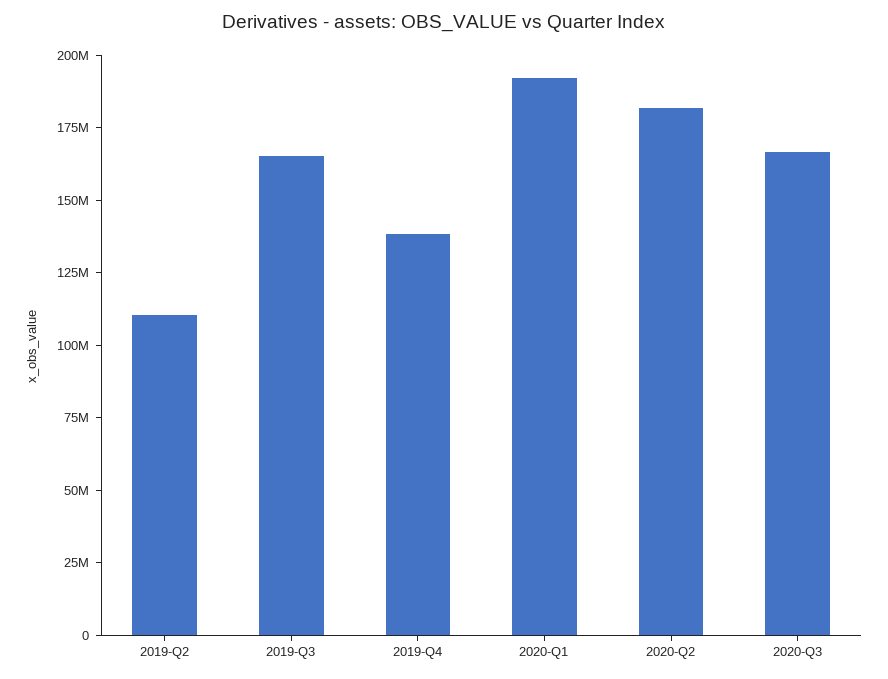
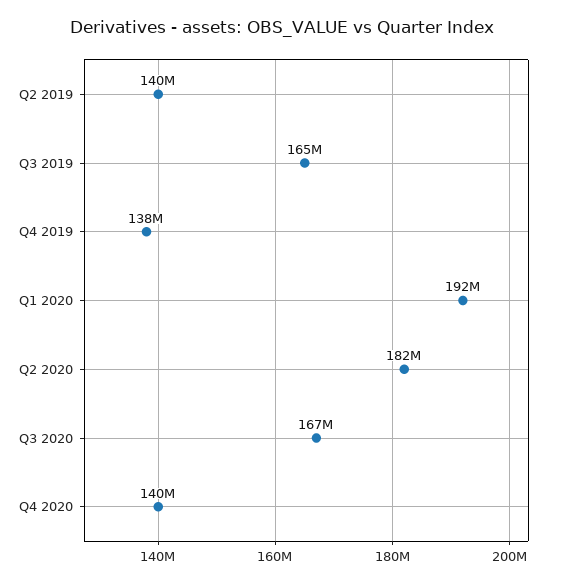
2019-Q2: 110000000 -> 140000000
Q4 2020: none -> 140000000

